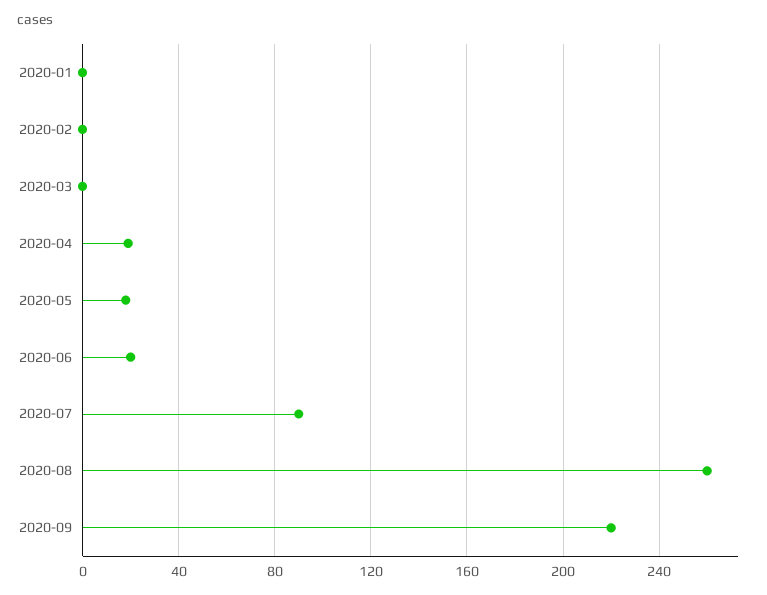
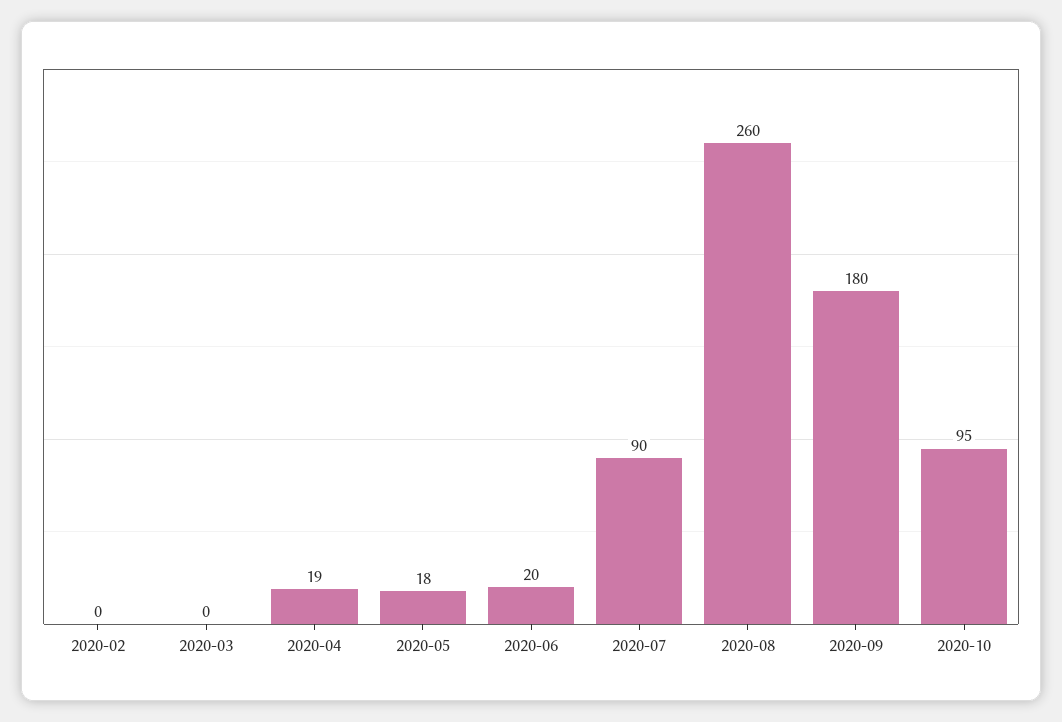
2020-01: 0 -> none
2020-09: 220 -> 180
2020-10: none -> 95

